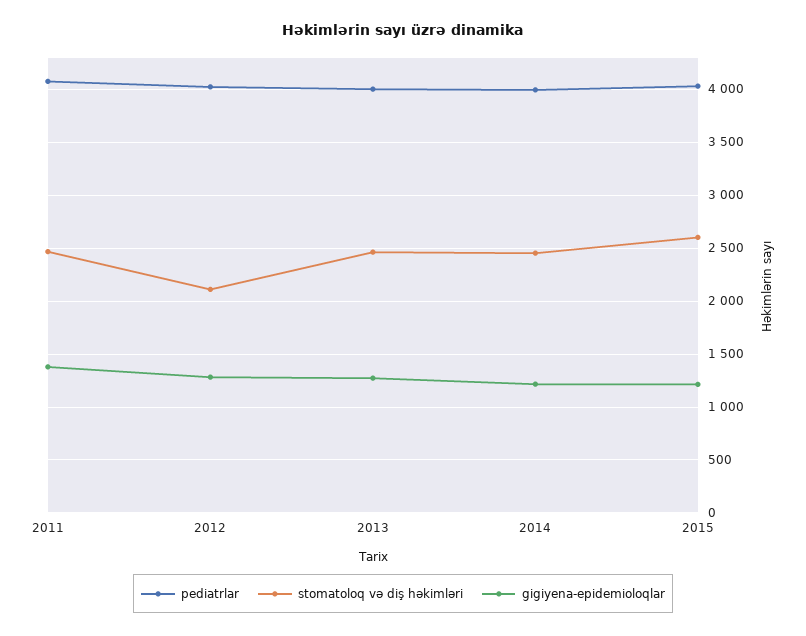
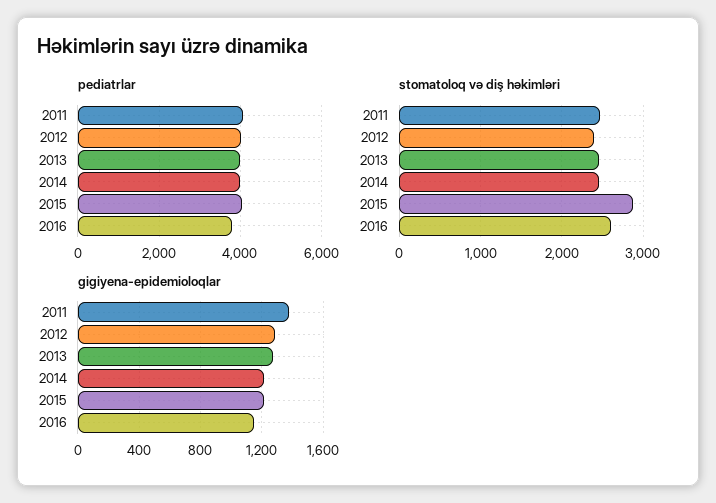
stomatoloq və diş həkimləri, 2012: 2100 -> 2400
stomatoloq və diş həkimləri, 2015: 2600 -> 2900
pediatrlar, 2016: none -> 3800
stomatoloq və diş həkimləri, 2016: none -> 2600
gigiyena-epidemioloqlar, 2016: none -> 1150

